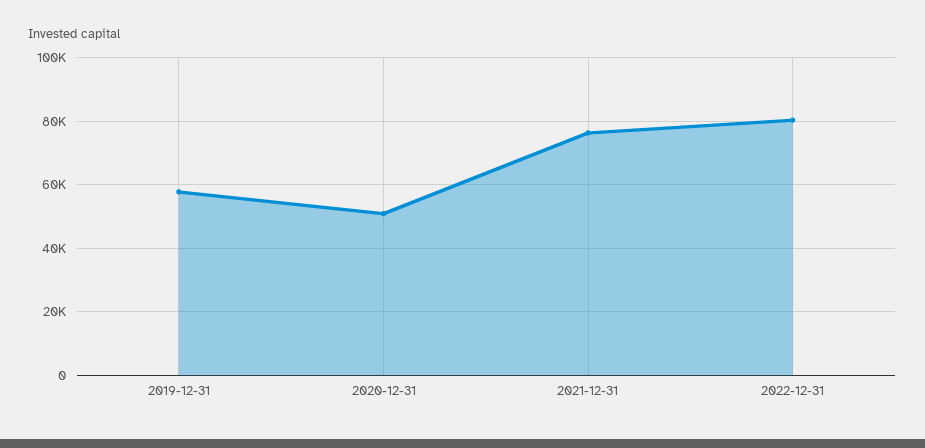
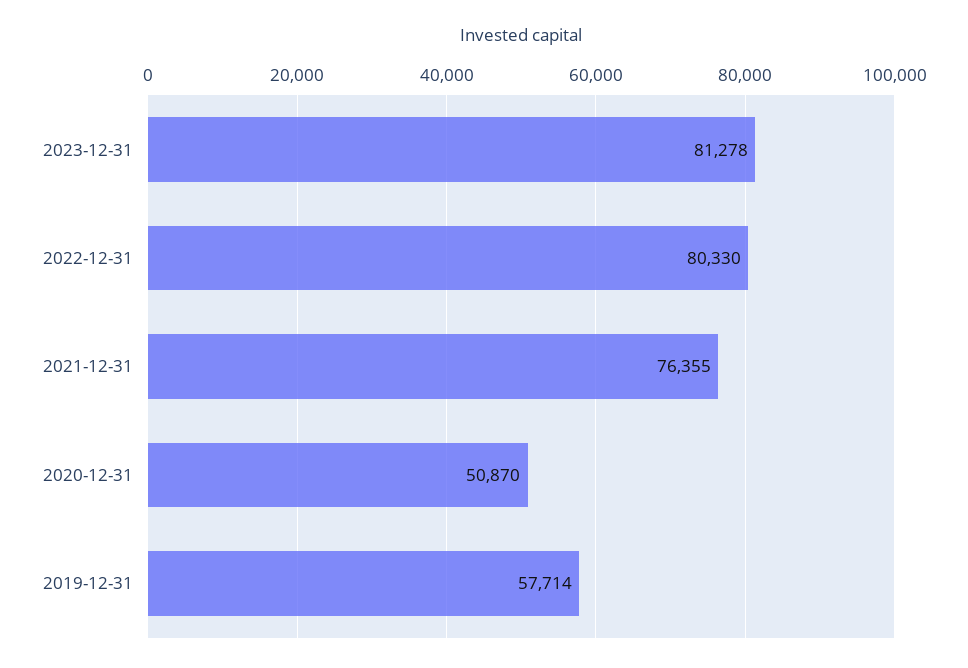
2023-12-31: none -> 81278

